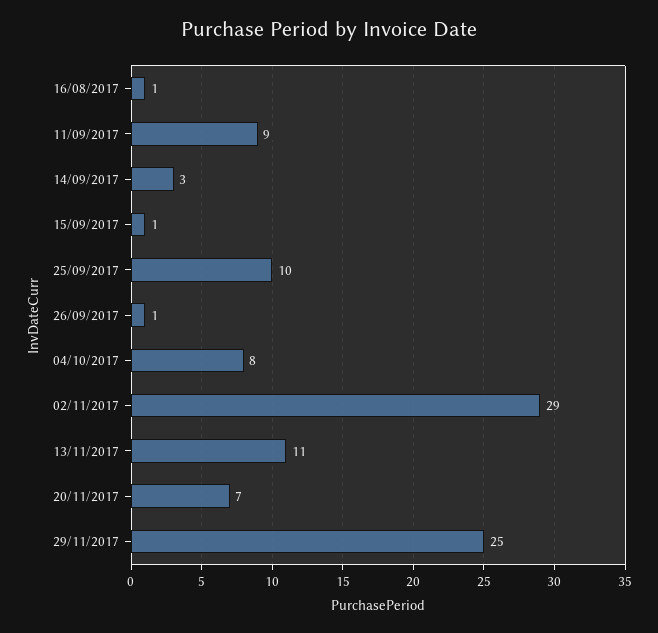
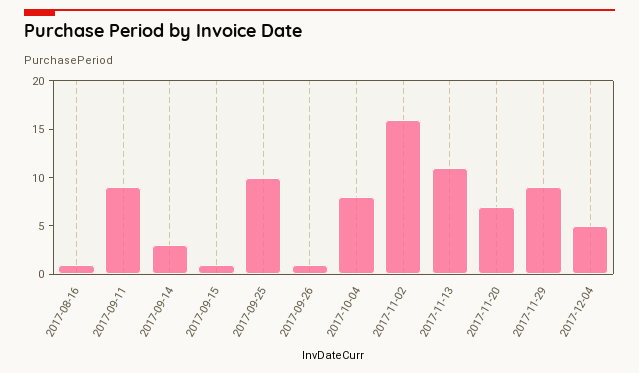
02/11/2017: 29 -> 16
29/11/2017: 25 -> 9
2017-12-04: none -> 5

